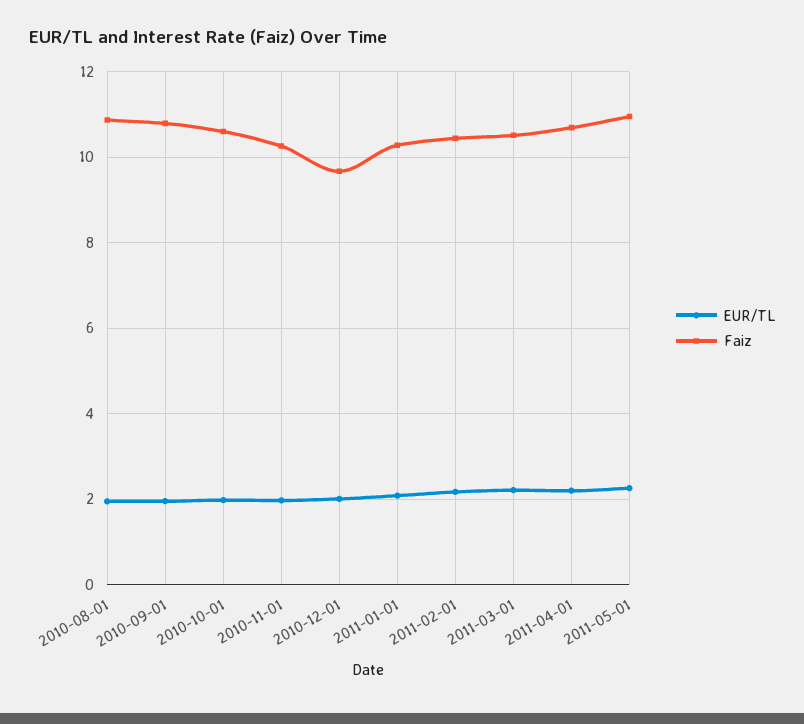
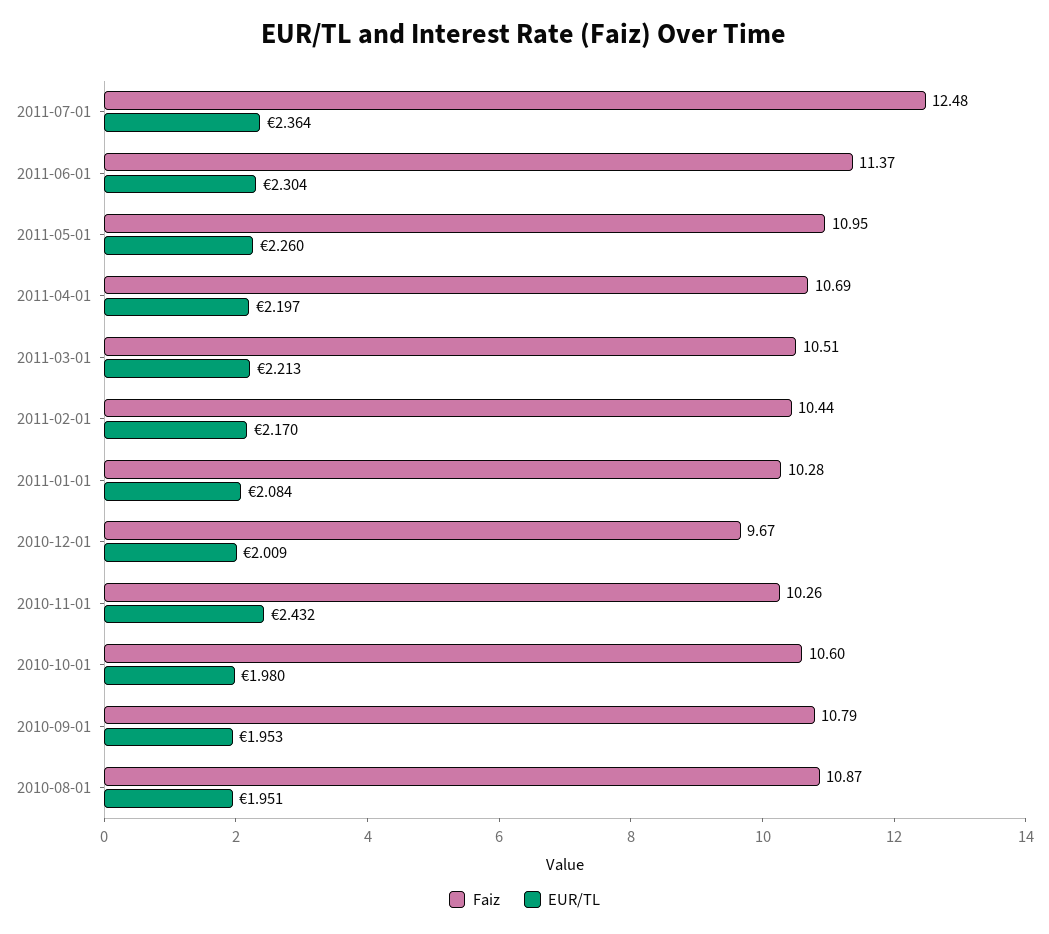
EUR/TL, 2010-11-01: 2 -> 2.432
Faiz, 2011-07-01: none -> 12.48
EUR/TL, 2011-07-01: none -> 2.364
Faiz, 2011-06-01: none -> 11.37
EUR/TL, 2011-06-01: none -> 2.304

